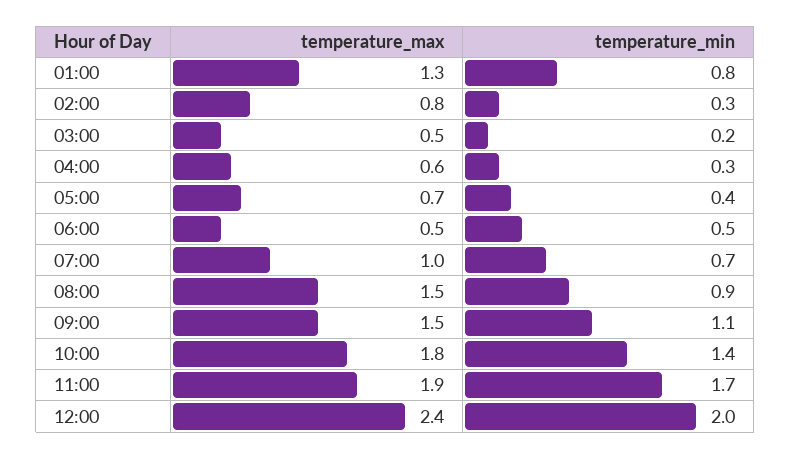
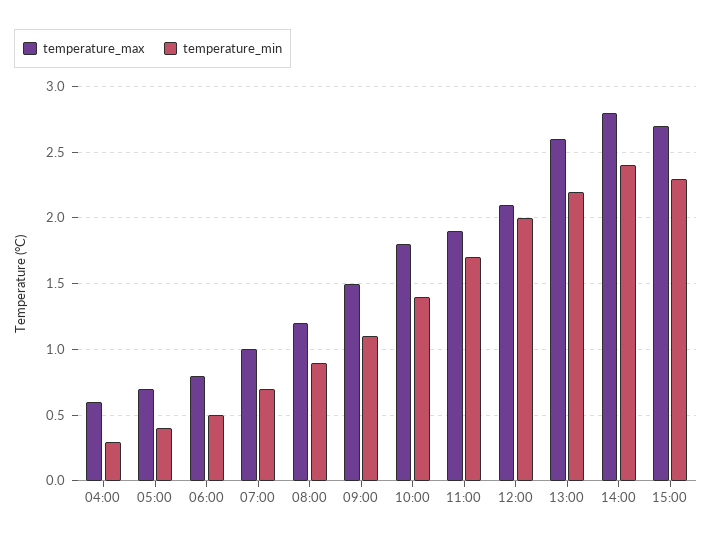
temperature_max, 01:00: 1.3 -> none
temperature_min, 01:00: 0.8 -> none
temperature_max, 02:00: 0.8 -> none
temperature_min, 02:00: 0.3 -> none
temperature_max, 03:00: 0.5 -> none
temperature_min, 03:00: 0.2 -> none
temperature_max, 06:00: 0.5 -> 0.8
temperature_max, 08:00: 1.5 -> 1.2
temperature_max, 12:00: 2.4 -> 2.1
temperature_max, 13:00: none -> 2.6
temperature_min, 13:00: none -> 2.2
temperature_max, 14:00: none -> 2.8
temperature_min, 14:00: none -> 2.4
temperature_max, 15:00: none -> 2.7
temperature_min, 15:00: none -> 2.3

